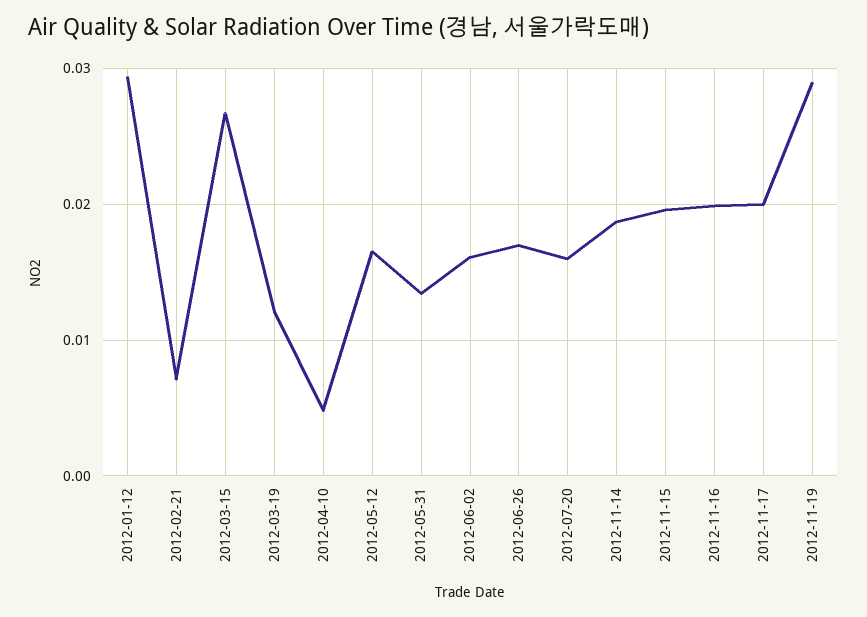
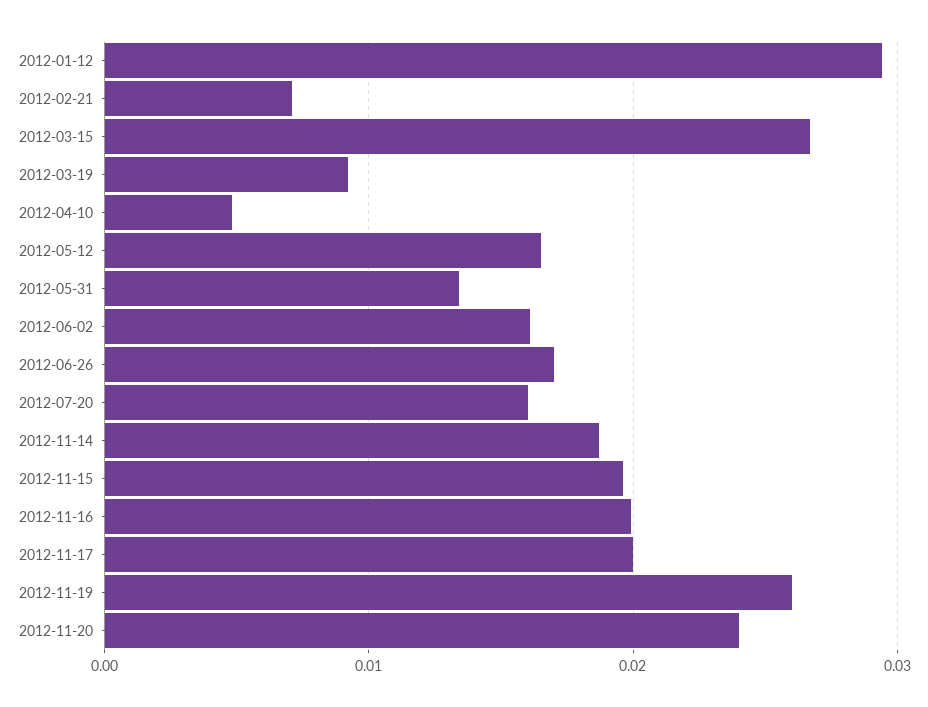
2012-03-19: 0.012 -> 0.009
2012-11-19: 0.029 -> 0.026
2012-11-20: none -> 0.024

